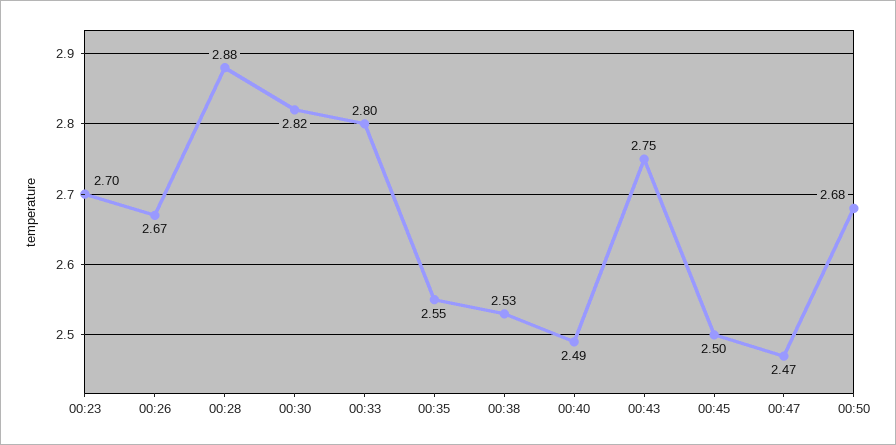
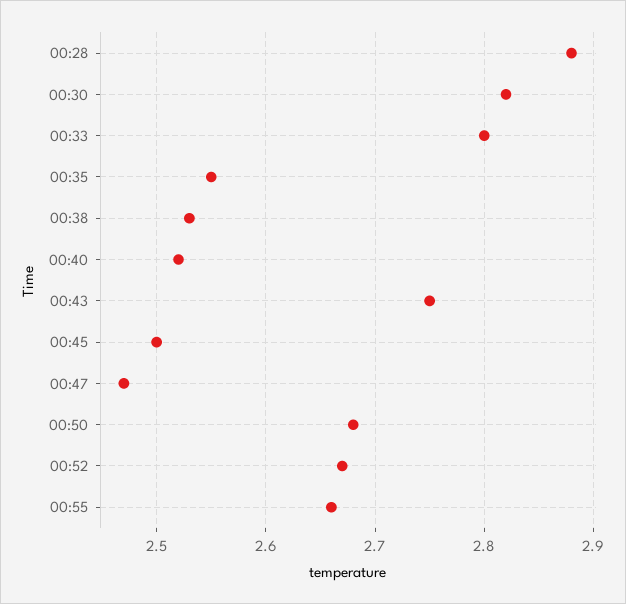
00:23: 2.7 -> none
00:26: 2.67 -> none
00:40: 2.49 -> 2.52
00:52: none -> 2.67
00:55: none -> 2.66

